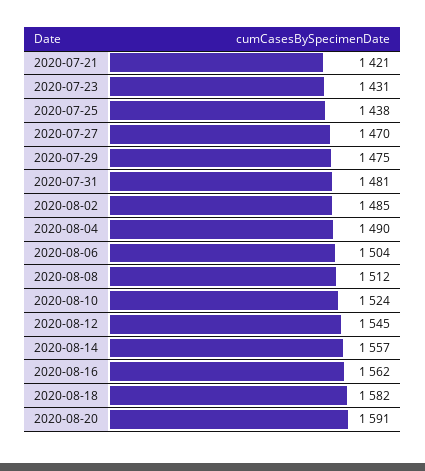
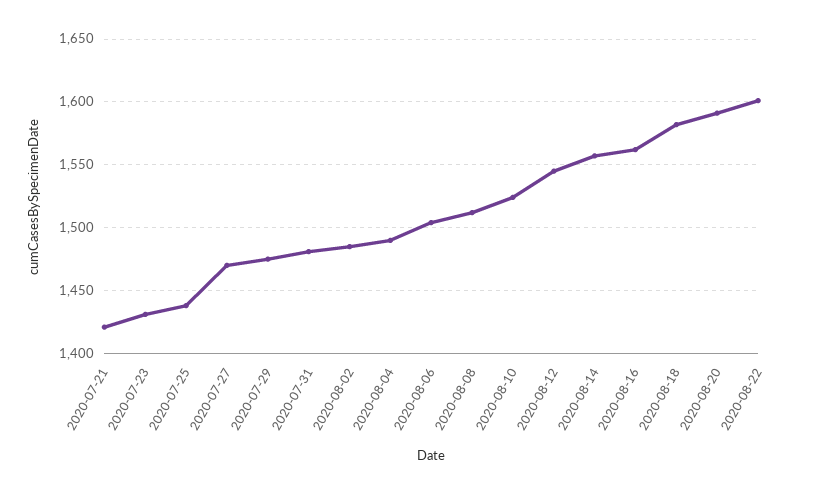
2020-08-22: none -> 1600

